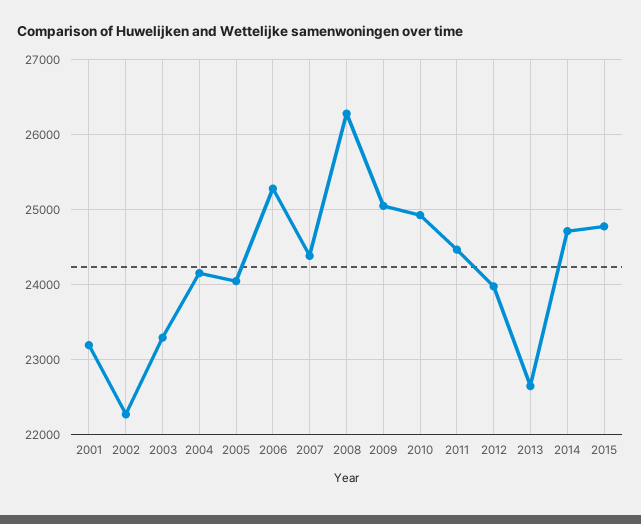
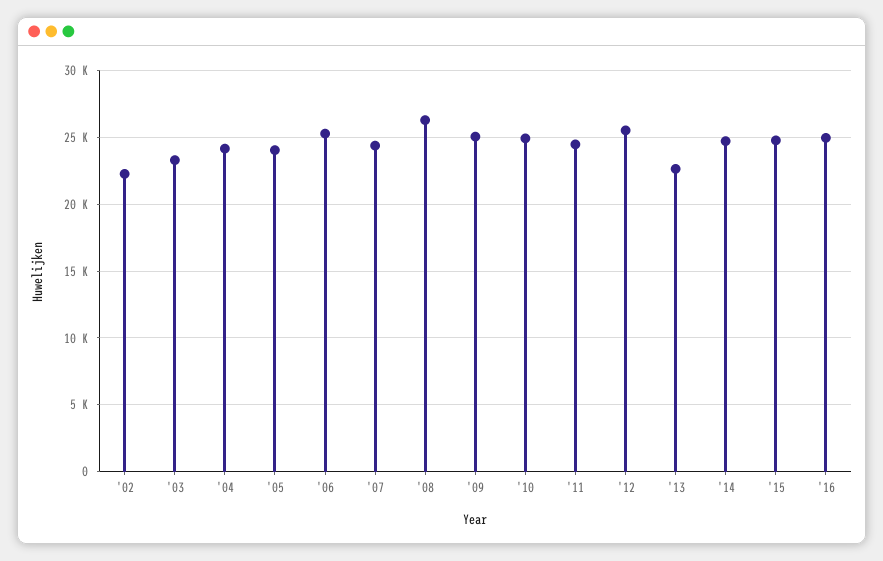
2001: 23200 -> none
2012: 24000 -> 25500
'16: none -> 25000

